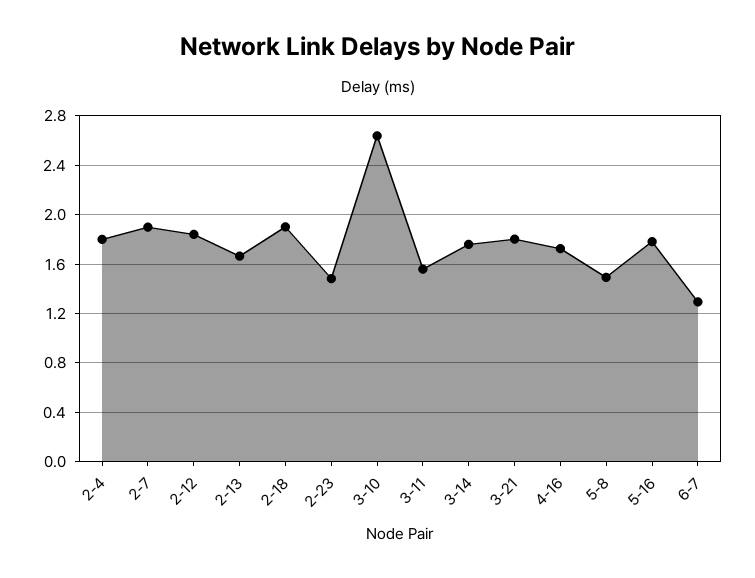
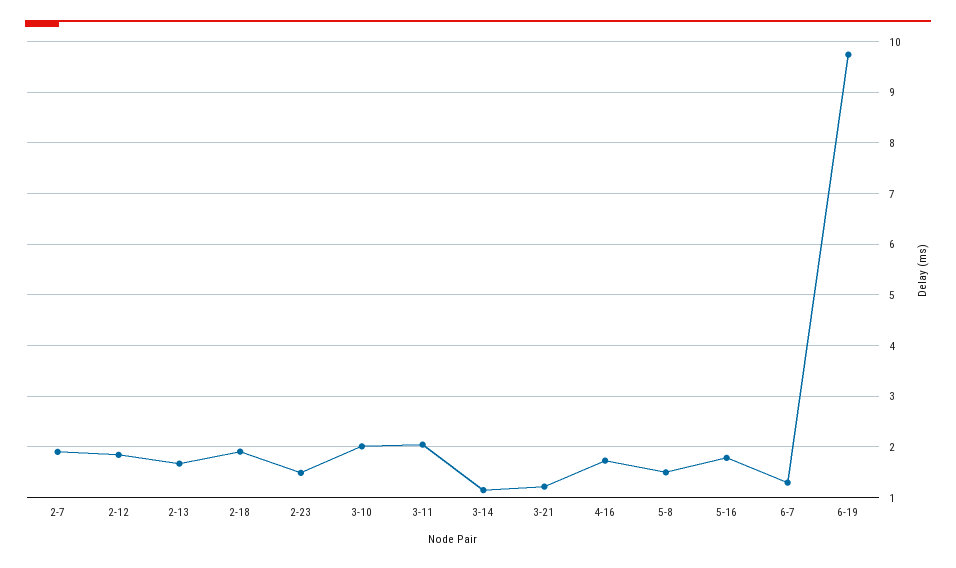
2-4: 1.8 -> none
3-10: 2.65 -> 2
3-11: 1.55 -> 2
3-14: 1.75 -> 1.2
3-21: 1.8 -> 1.2
6-19: none -> 9.8

